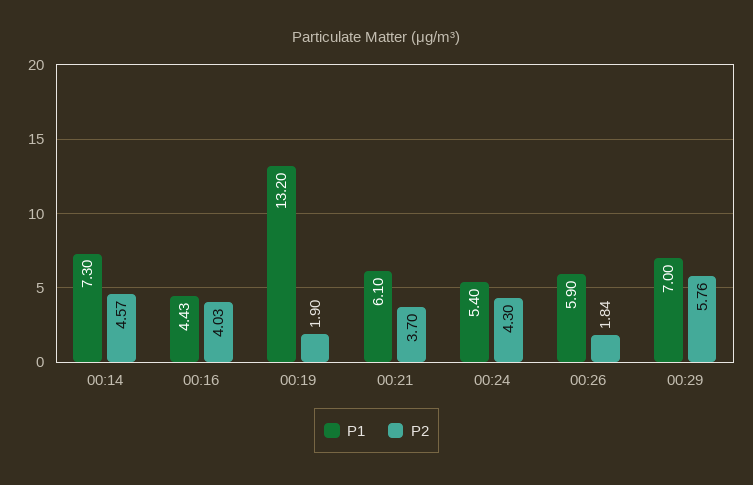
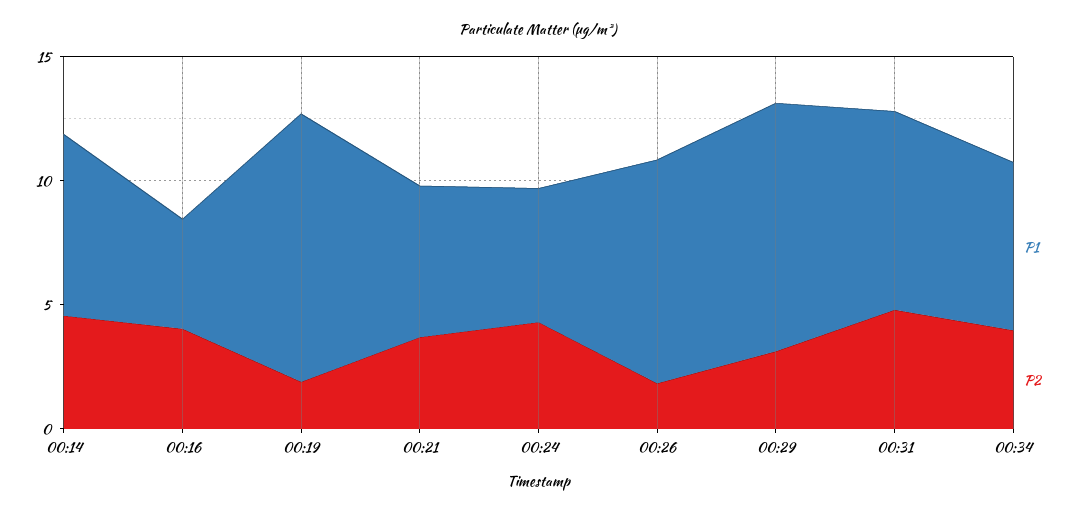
P1, 00:19: 13.2 -> 11
P1, 00:26: 5.9 -> 9
P1, 00:29: 7 -> 10
P2, 00:29: 5.76 -> 3
P1, 00:31: none -> 8
P2, 00:31: none -> 5
P1, 00:34: none -> 7
P2, 00:34: none -> 4

